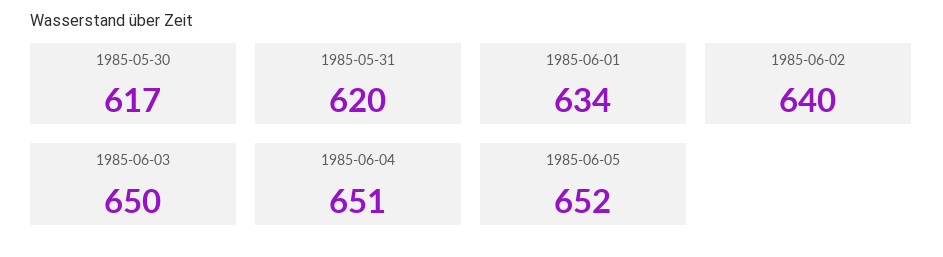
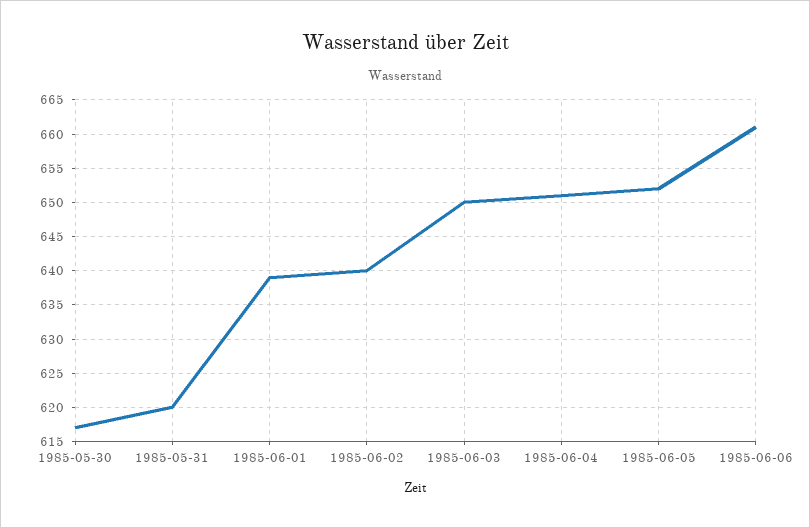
1985-06-01: 634 -> 639
1985-06-06: none -> 661

